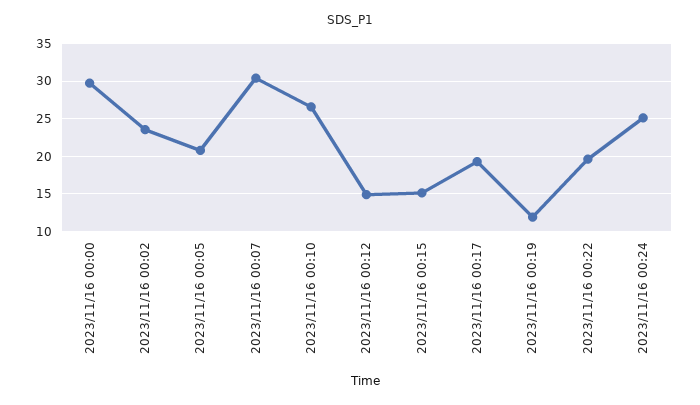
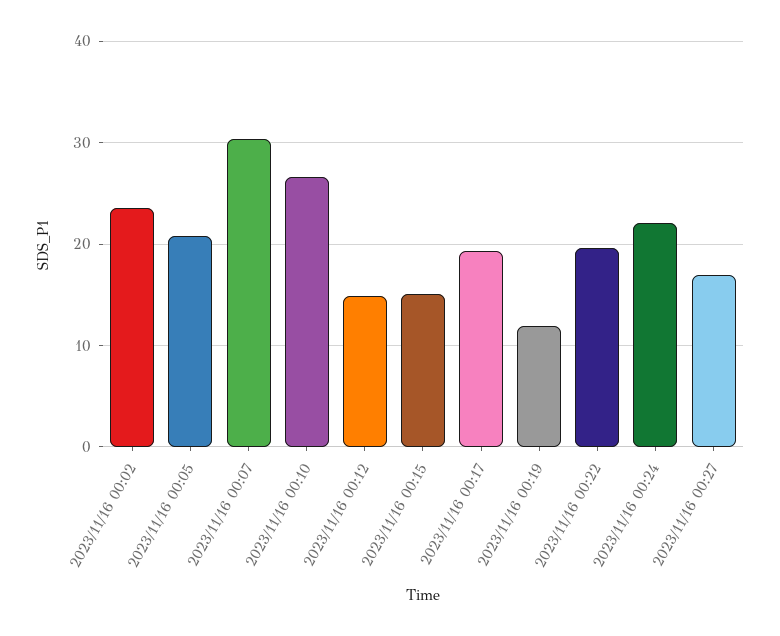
2023/11/16 00:00: 30 -> none
2023/11/16 00:24: 25 -> 22
2023/11/16 00:27: none -> 17

